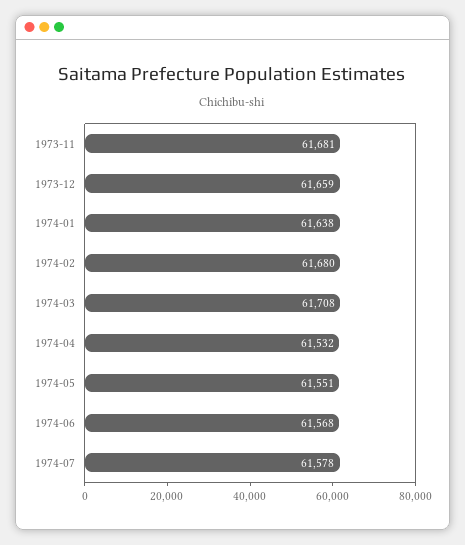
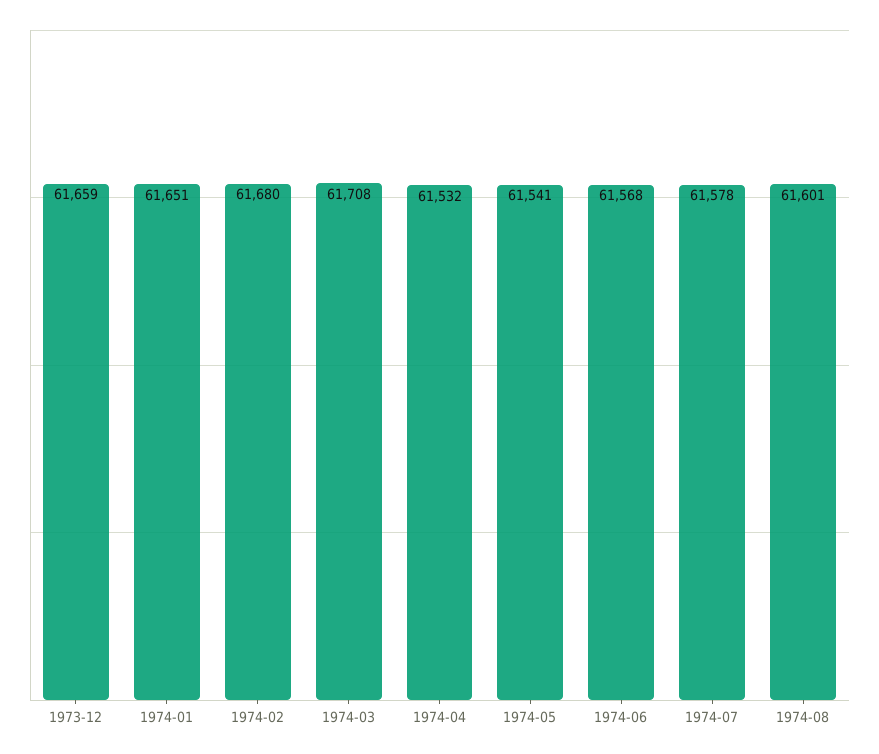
1973-11: 61681 -> none
1974-01: 61638 -> 61651
1974-05: 61551 -> 61541
1974-08: none -> 61601

